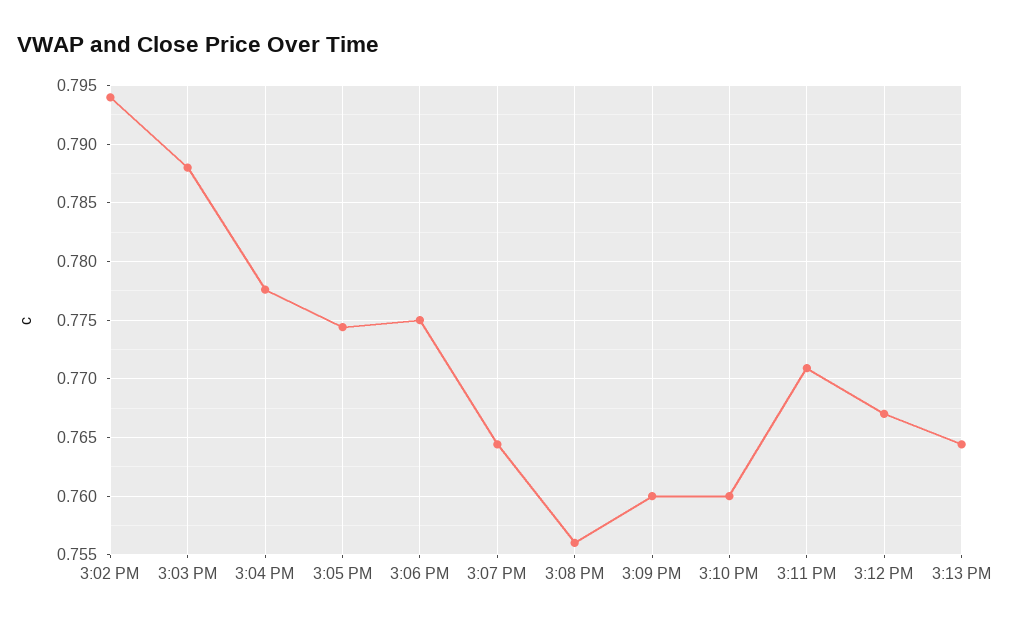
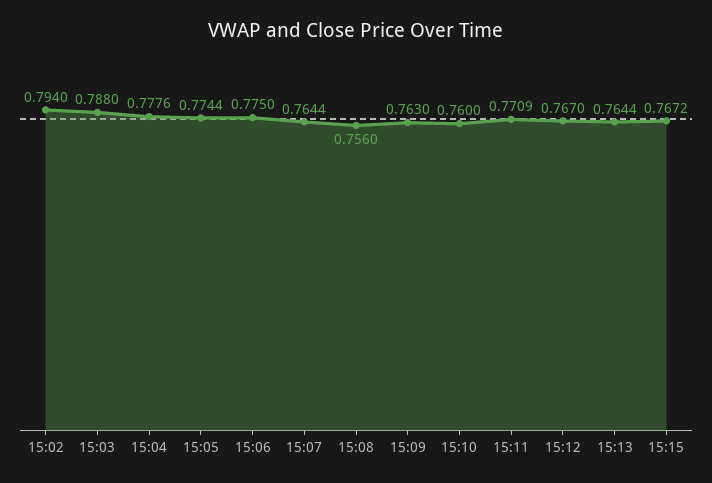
3:09 PM: 0.76 -> 0.763
15:15: none -> 0.7672

